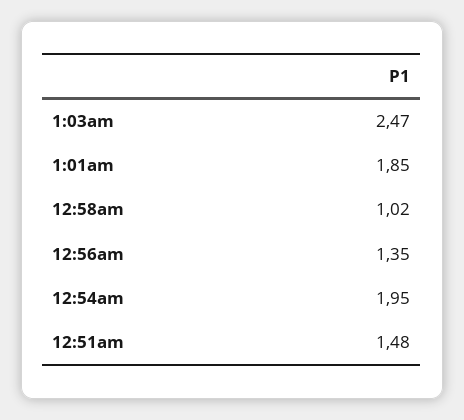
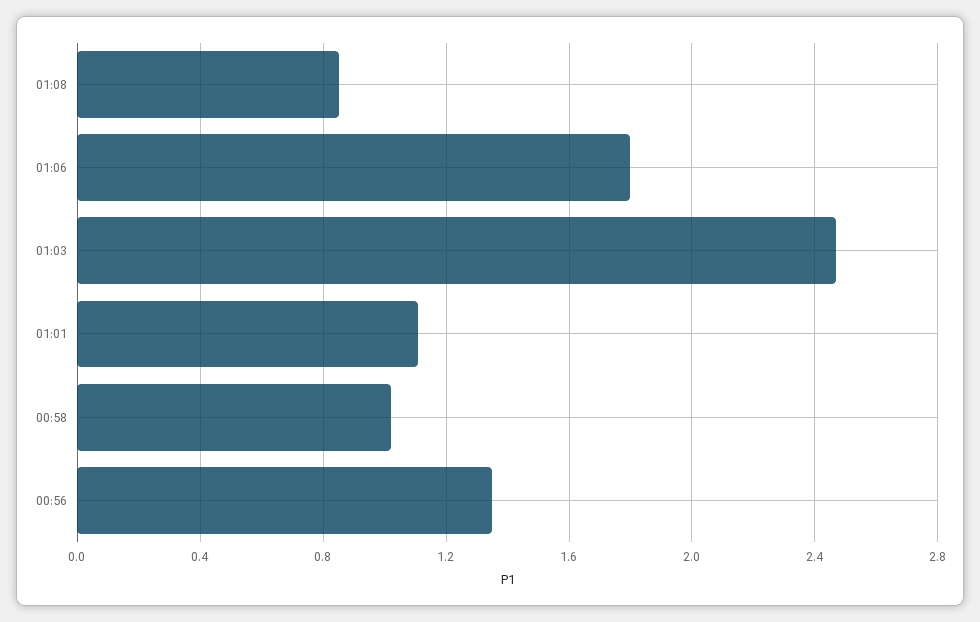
1:01am: 1.85 -> 1.1
12:54am: 1.95 -> none
12:51am: 1.48 -> none
01:08: none -> 0.85
01:06: none -> 1.8

